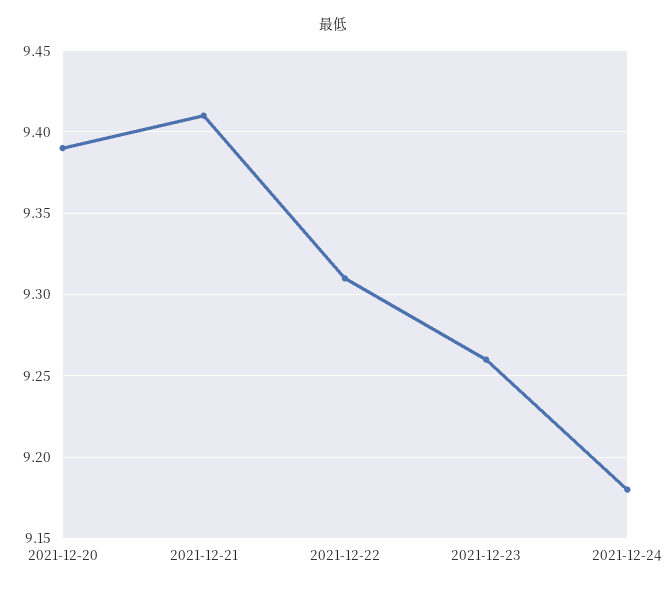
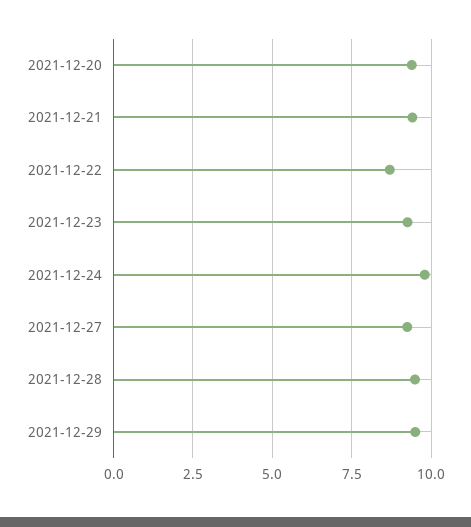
2021-12-22: 9.31 -> 8.75
2021-12-24: 9.18 -> 9.75
2021-12-27: none -> 9.25
2021-12-28: none -> 9.5
2021-12-29: none -> 9.5

